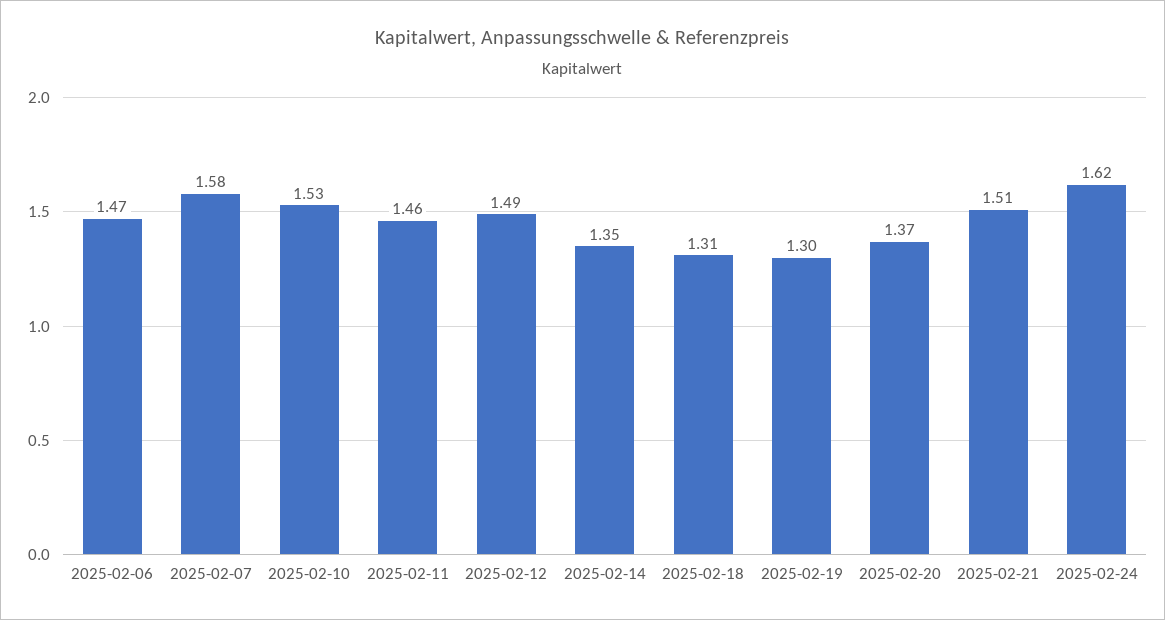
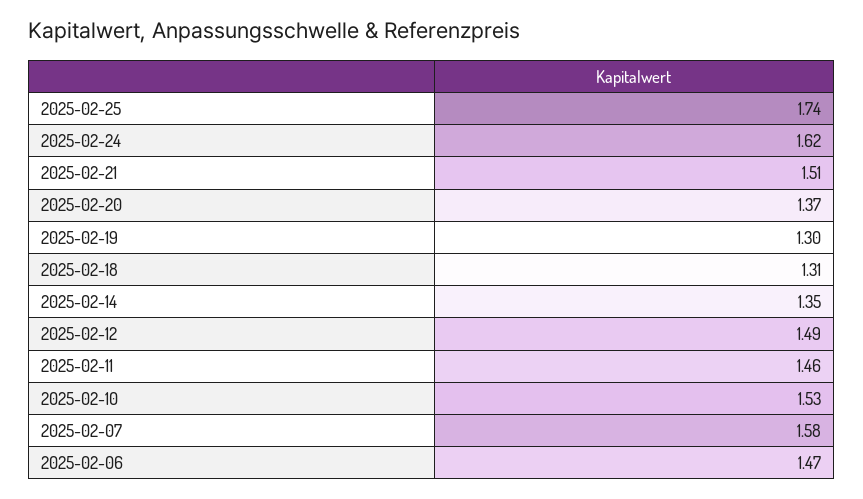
2025-02-25: none -> 1.74

